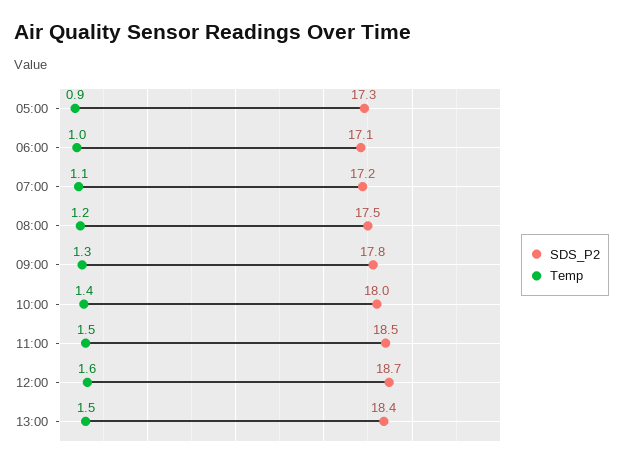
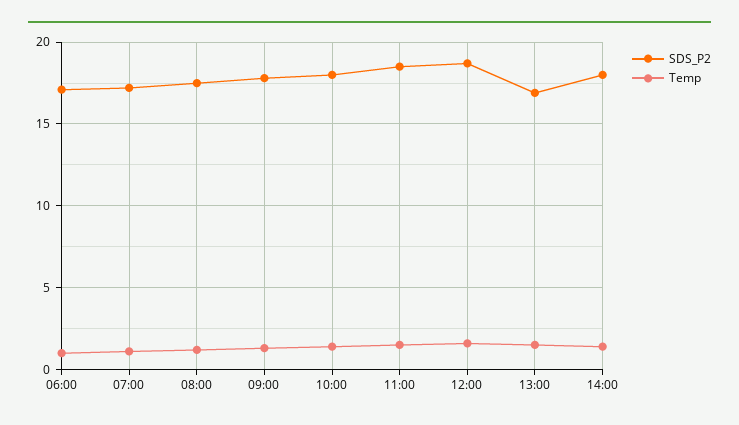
SDS_P2, 05:00: 17.3 -> none
Temp, 05:00: 0.9 -> none
SDS_P2, 13:00: 18.4 -> 17
SDS_P2, 14:00: none -> 18
Temp, 14:00: none -> 1.5

